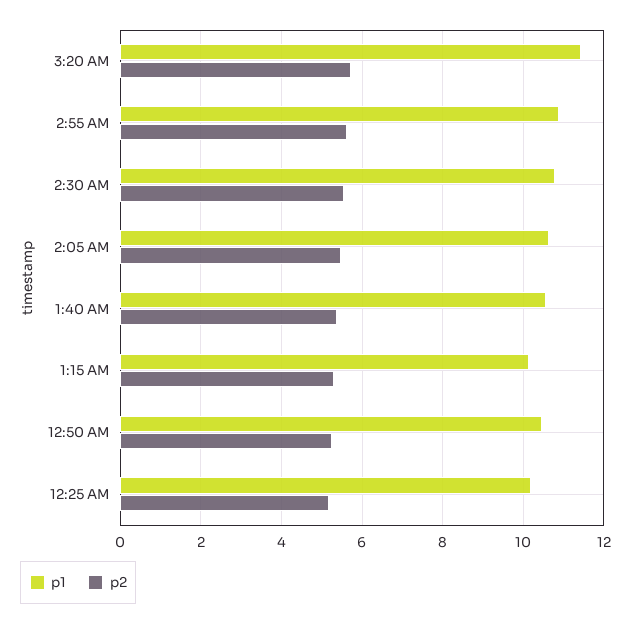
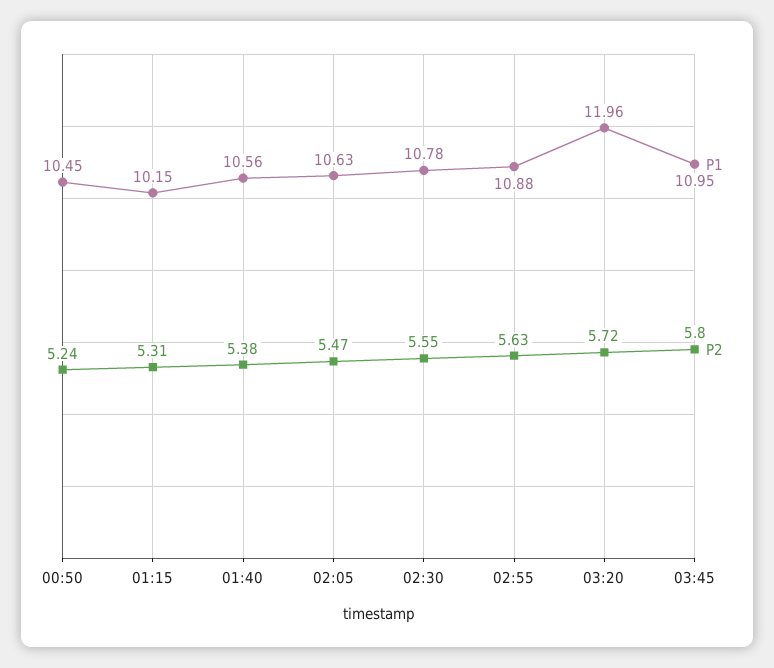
p1, 3:20 AM: 11.4 -> 11.96
p1, 12:25 AM: 10.2 -> none
p2, 12:25 AM: 5.2 -> none
p1, 03:45: none -> 10.95
p2, 03:45: none -> 5.8

